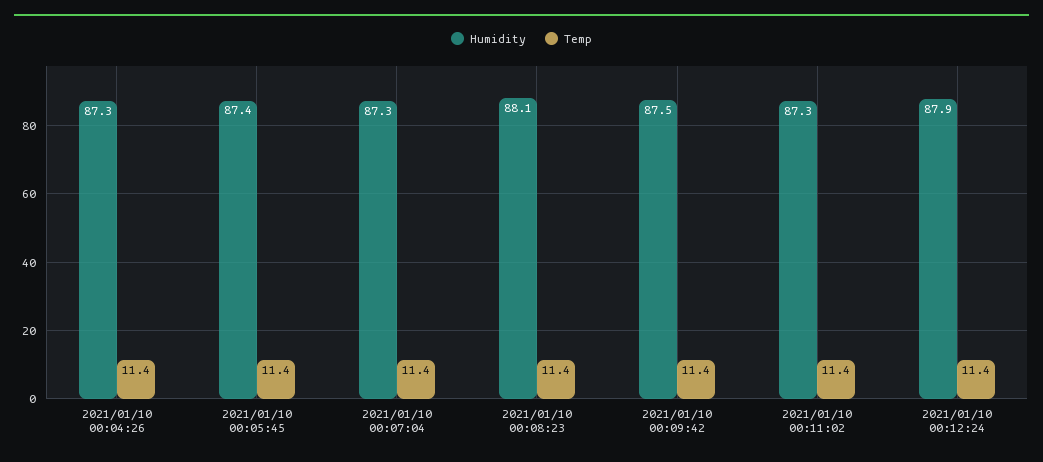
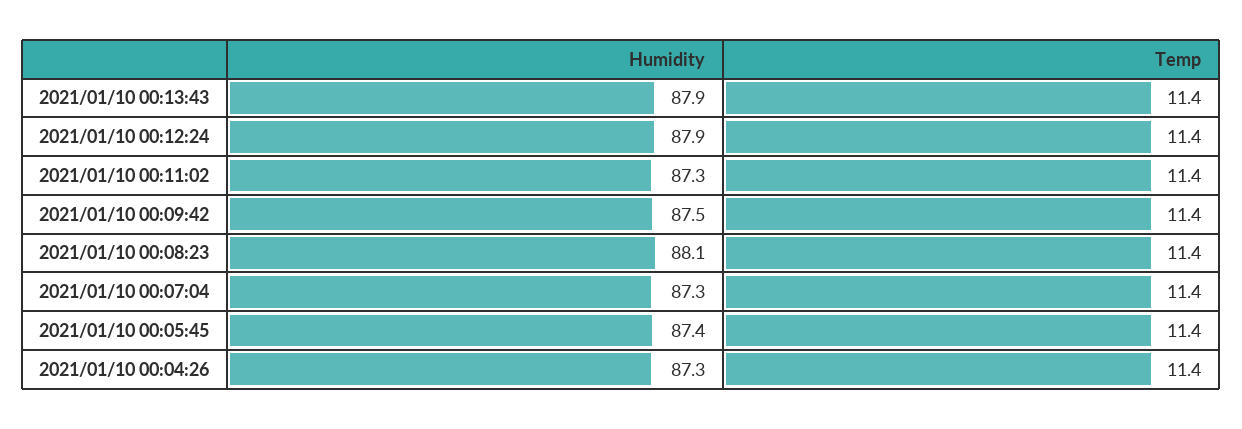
Humidity, 2021/01/10 00:13:43: none -> 87.9
Temp, 2021/01/10 00:13:43: none -> 11.4

